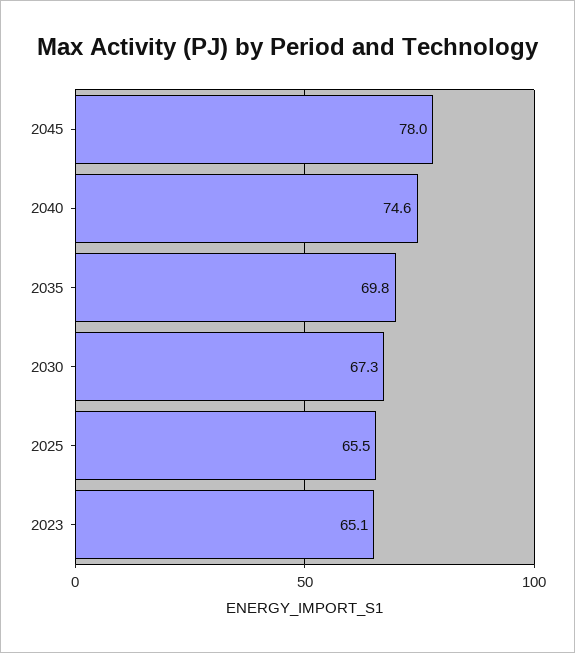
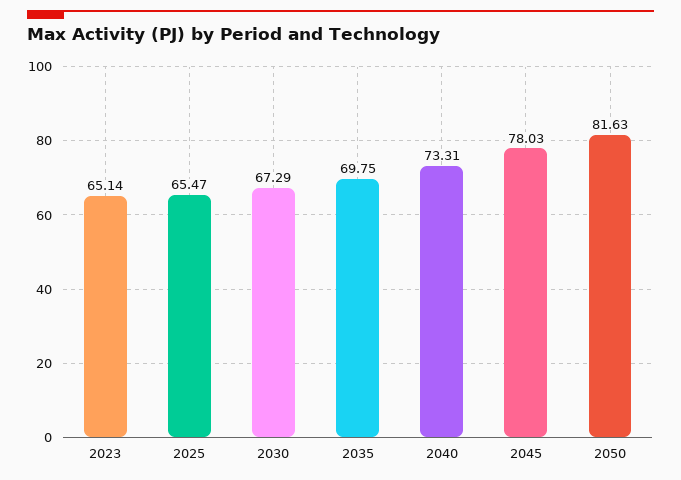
2040: 74.6 -> 73.31
2050: none -> 81.63

